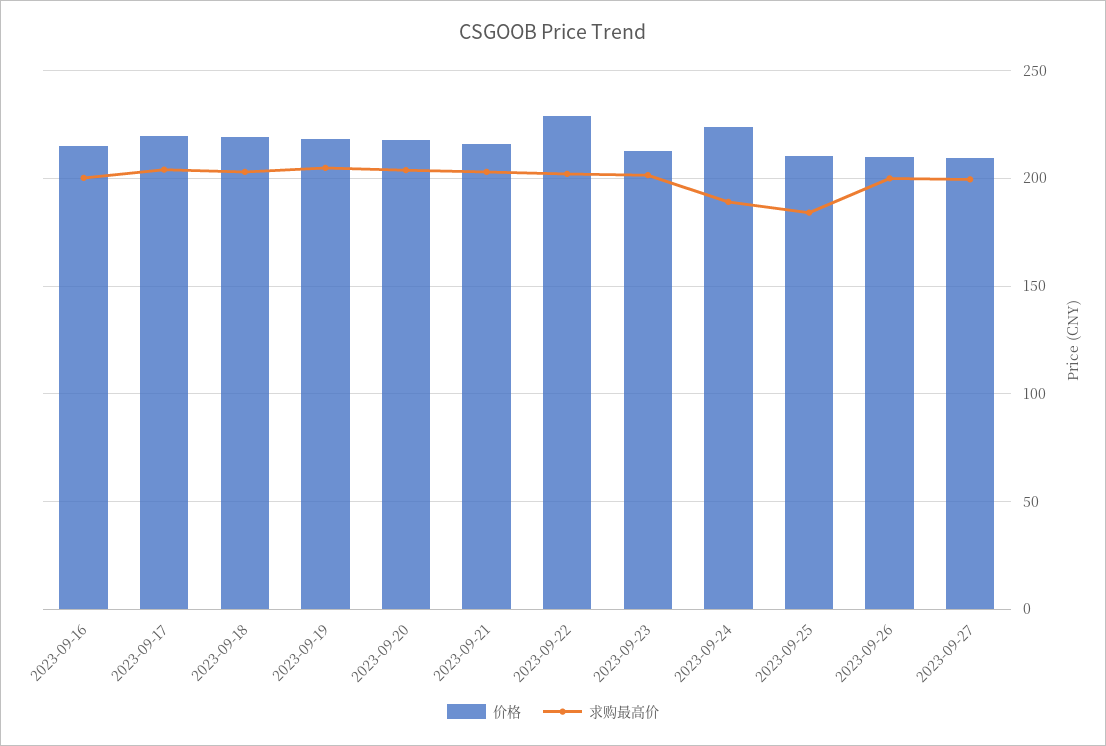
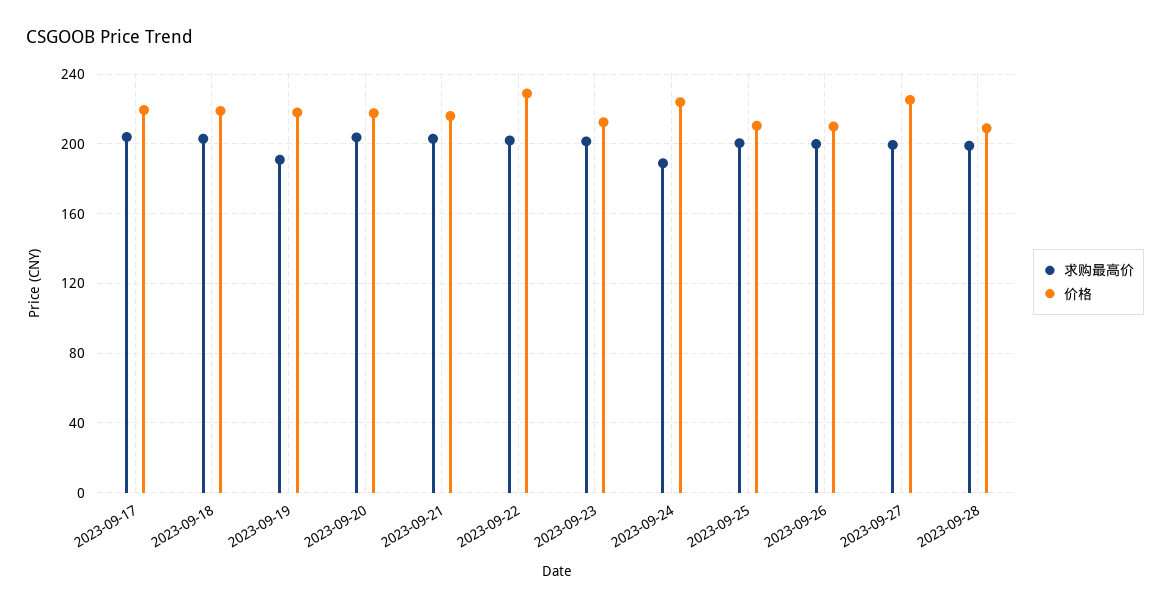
价格, 2023-09-16: 215 -> none
求购最高价, 2023-09-16: 200 -> none
求购最高价, 2023-09-19: 205 -> 190
求购最高价, 2023-09-25: 185 -> 200
价格, 2023-09-27: 210 -> 225
求购最高价, 2023-09-28: none -> 200
价格, 2023-09-28: none -> 210

